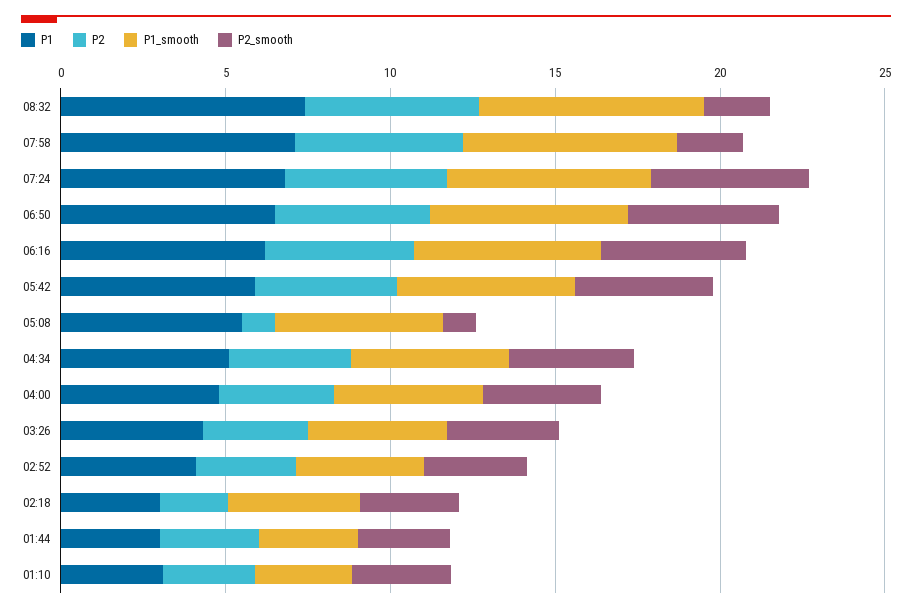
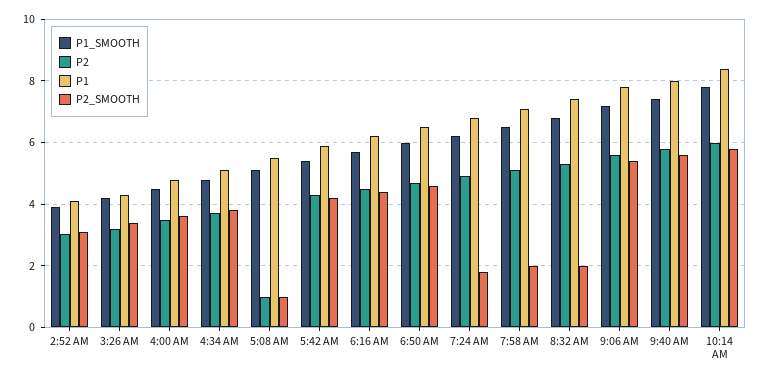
P2_smooth, 07:24: 5 -> 1.8
P1, 02:18: 3 -> none
P2, 02:18: 2 -> none
P1_smooth, 02:18: 4 -> none
P2_smooth, 02:18: 3 -> none
P1, 01:44: 3 -> none
P2, 01:44: 3 -> none
P1_smooth, 01:44: 3 -> none
P2_smooth, 01:44: 3 -> none
P1, 01:10: 3 -> none
P2, 01:10: 3 -> none
P1_smooth, 01:10: 3 -> none
P2_smooth, 01:10: 3 -> none
P1_smooth, 9:06 AM: none -> 7.2
P2, 9:06 AM: none -> 5.6
P1, 9:06 AM: none -> 7.8
P2_smooth, 9:06 AM: none -> 5.4
P1_smooth, 9:40 AM: none -> 7.4
P2, 9:40 AM: none -> 5.8
P1, 9:40 AM: none -> 8
P2_smooth, 9:40 AM: none -> 5.6
P1_smooth, 10:14 AM: none -> 7.8
P2, 10:14 AM: none -> 6
P1, 10:14 AM: none -> 8.4
P2_smooth, 10:14 AM: none -> 5.8

